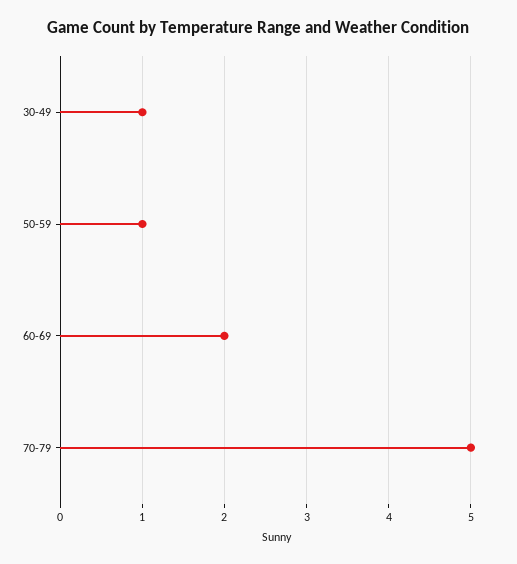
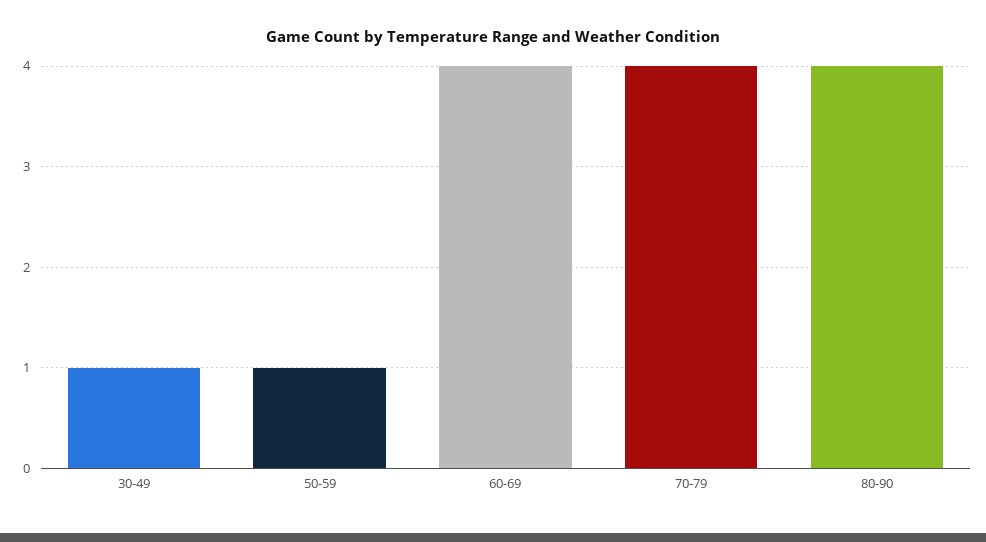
60-69: 2 -> 4
70-79: 5 -> 4
80-90: none -> 4

